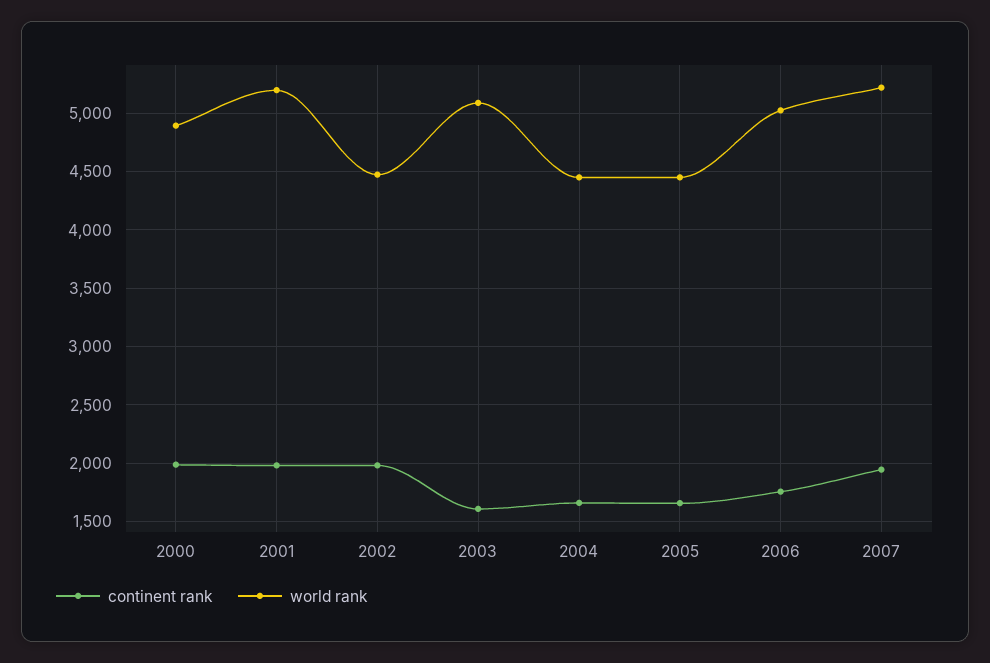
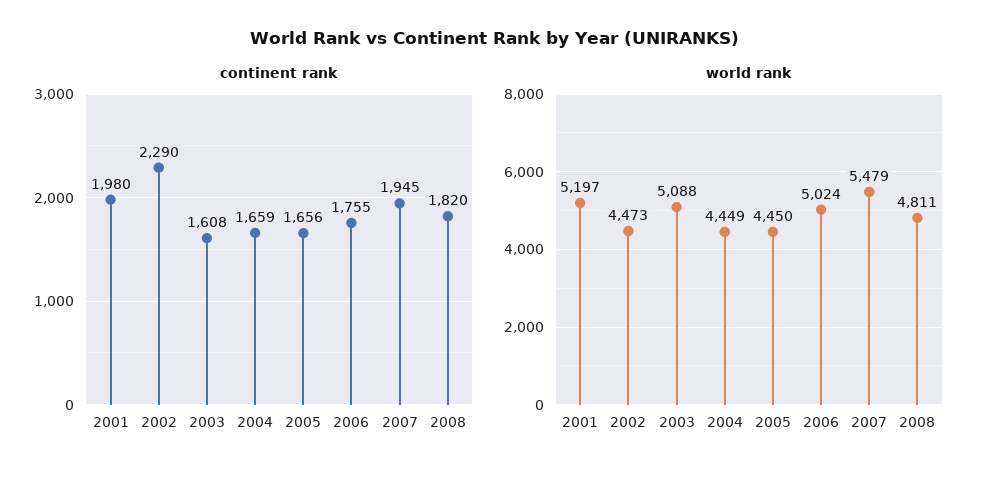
continent rank, 2000: 2000 -> none
world rank, 2000: 4900 -> none
continent rank, 2002: 2000 -> 2290
world rank, 2007: 5200 -> 5479
continent rank, 2008: none -> 1820
world rank, 2008: none -> 4811

